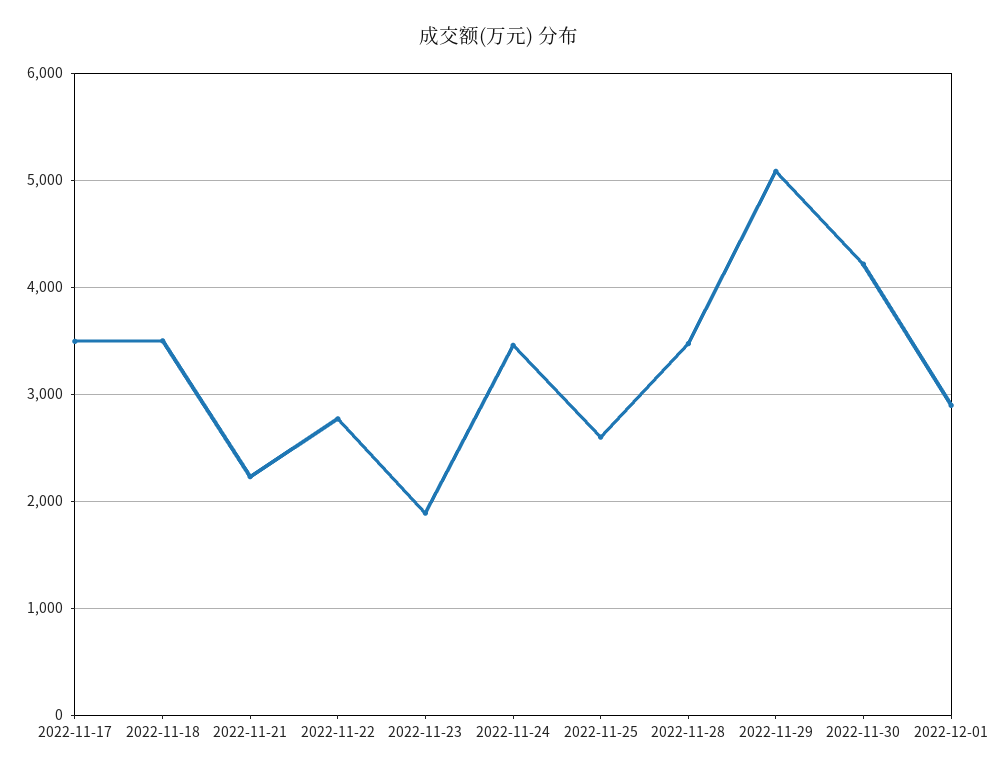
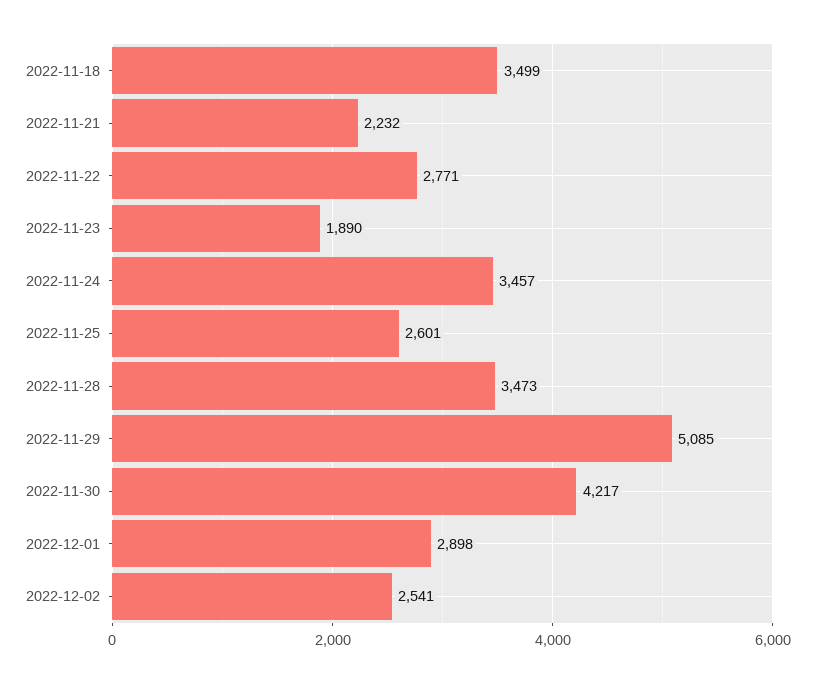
2022-11-17: 3500 -> none
2022-12-02: none -> 2541

